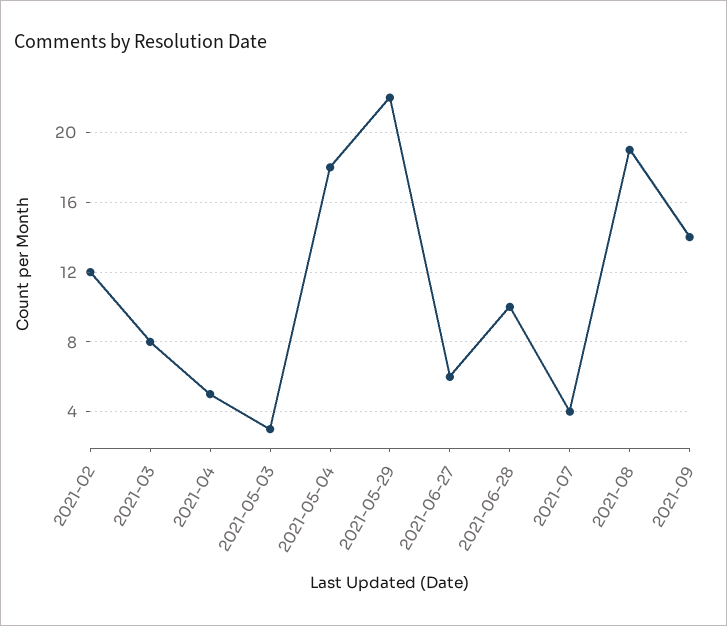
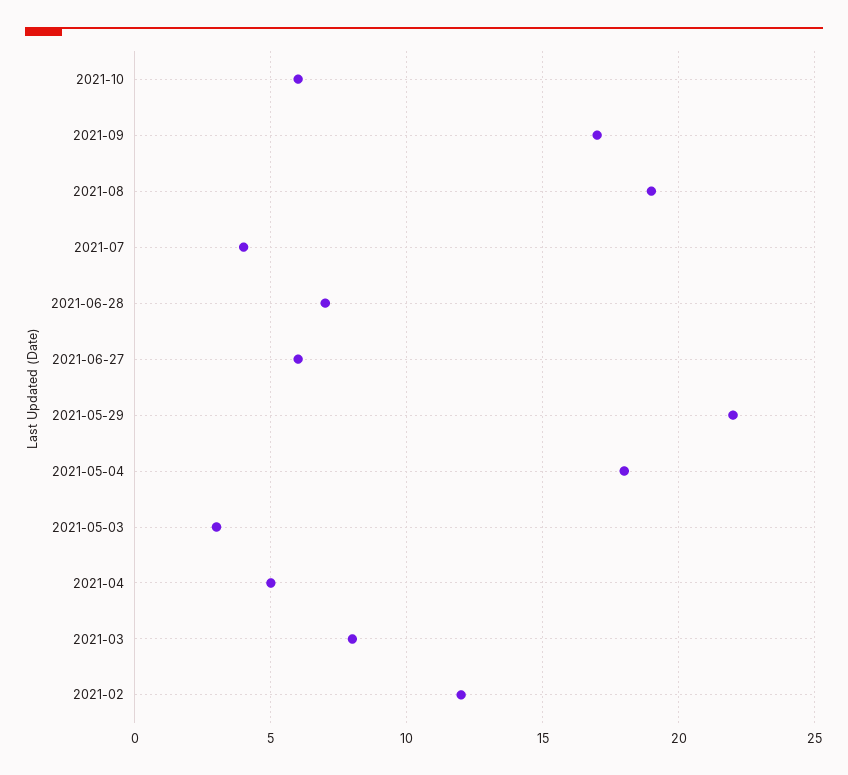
2021-06-28: 10 -> 7
2021-09: 14 -> 17
2021-10: none -> 6

